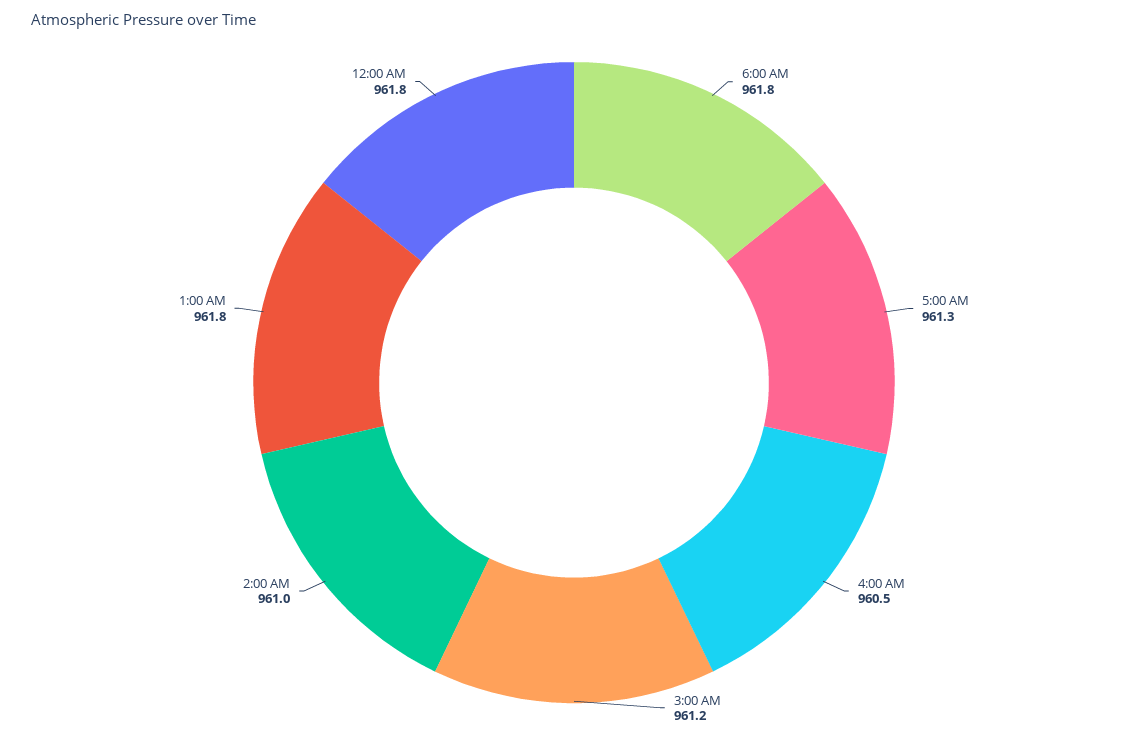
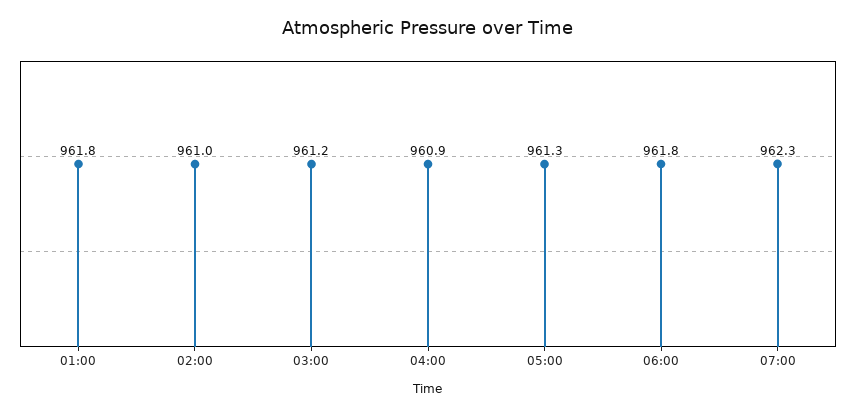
4:00 AM: 960.5 -> 960.9
12:00 AM: 961.8 -> none
07:00: none -> 962.3

